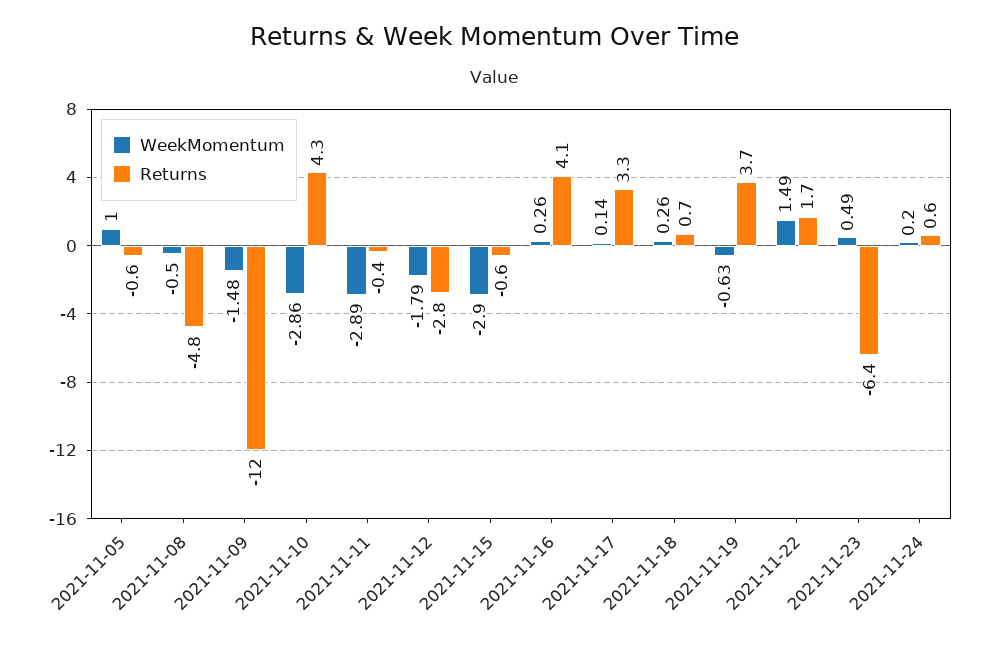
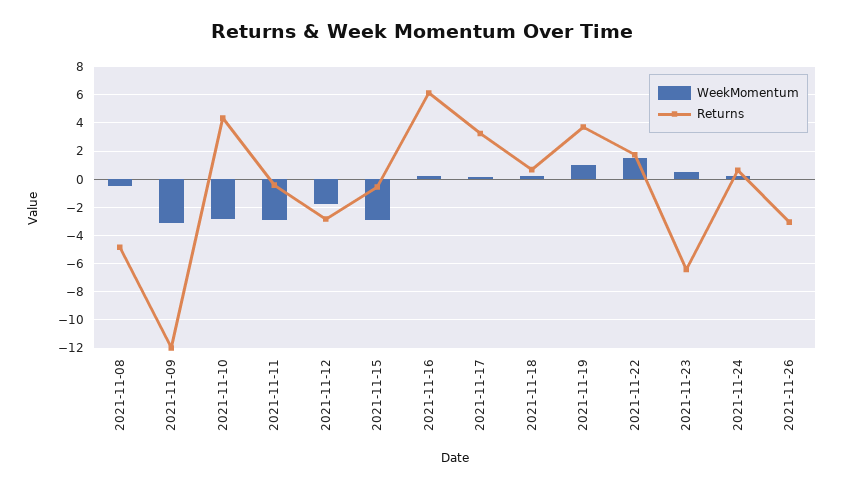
WeekMomentum, 2021-11-05: 1 -> none
Returns, 2021-11-05: -0.6 -> none
WeekMomentum, 2021-11-09: -1.48 -> -3
Returns, 2021-11-16: 4.1 -> 6
WeekMomentum, 2021-11-19: -0.63 -> 1
WeekMomentum, 2021-11-26: none -> 0
Returns, 2021-11-26: none -> -3

